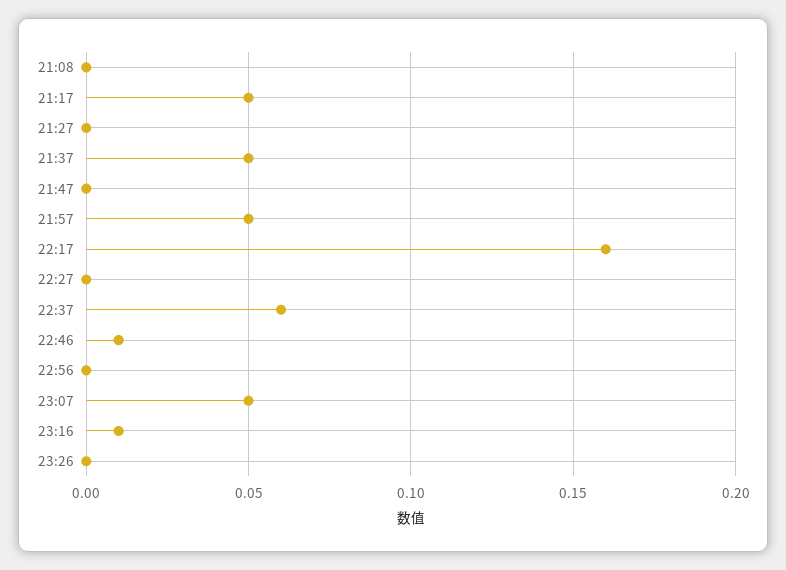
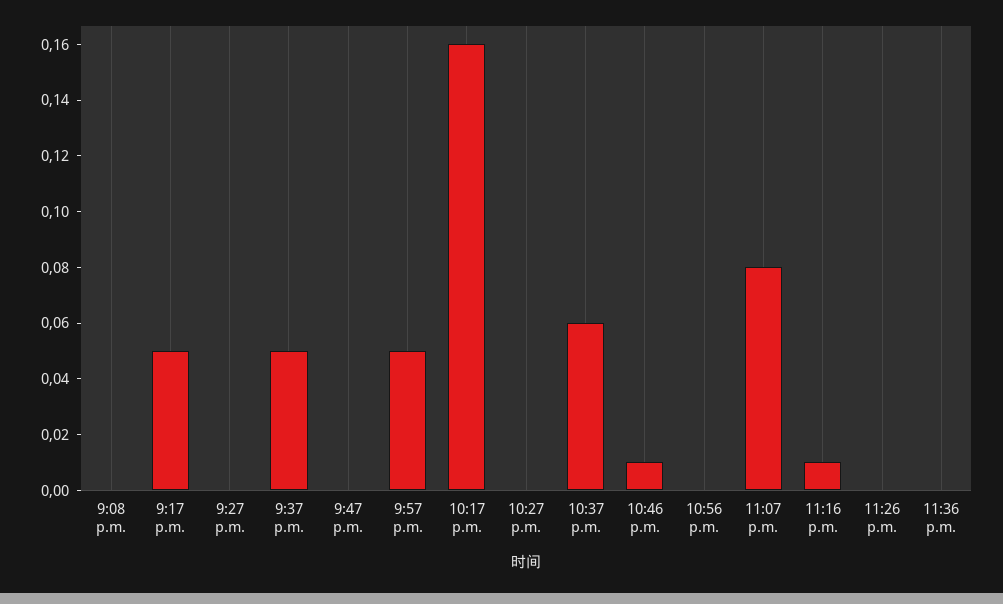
23:07: 0.05 -> 0.08
11:36 p.m.: none -> 0

